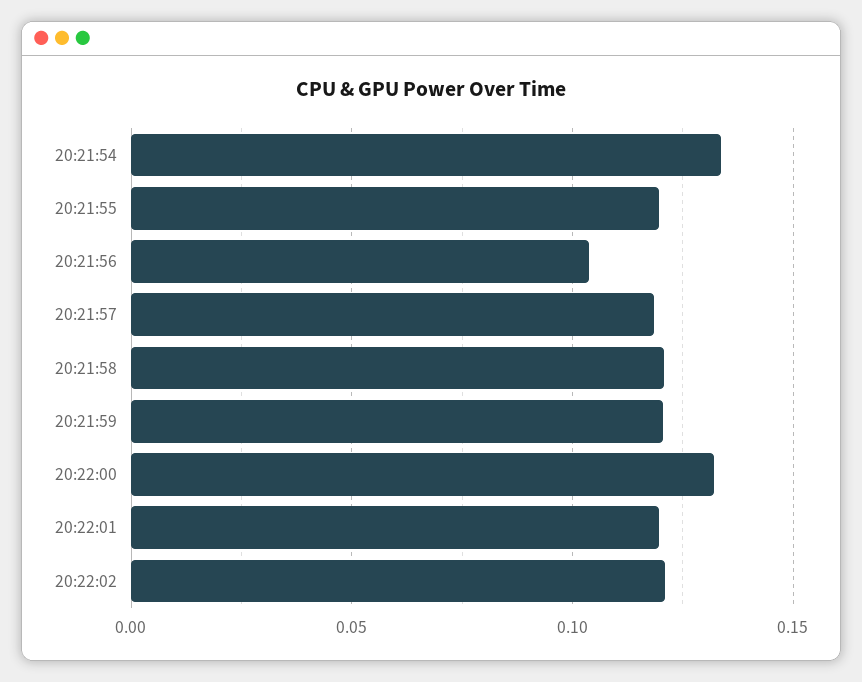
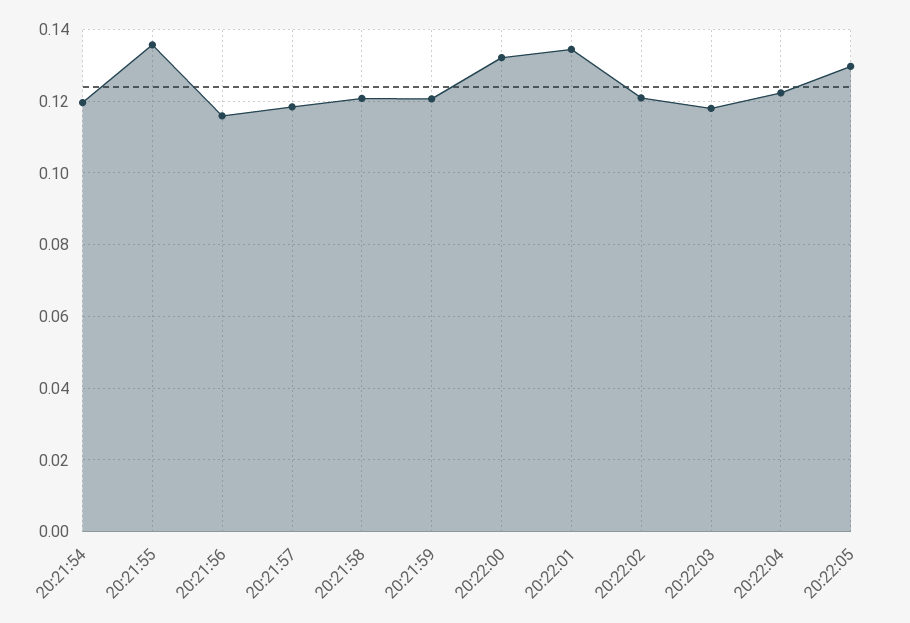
20:21:54: 0.135 -> 0.12
20:21:55: 0.12 -> 0.136
20:21:56: 0.105 -> 0.116
20:22:01: 0.12 -> 0.134
20:22:03: none -> 0.118
20:22:04: none -> 0.122
20:22:05: none -> 0.13

